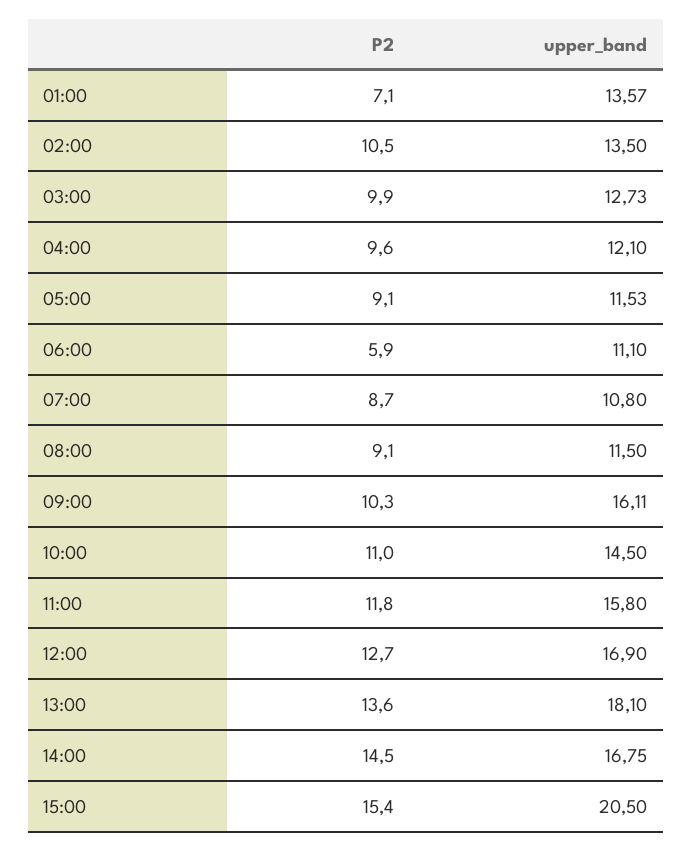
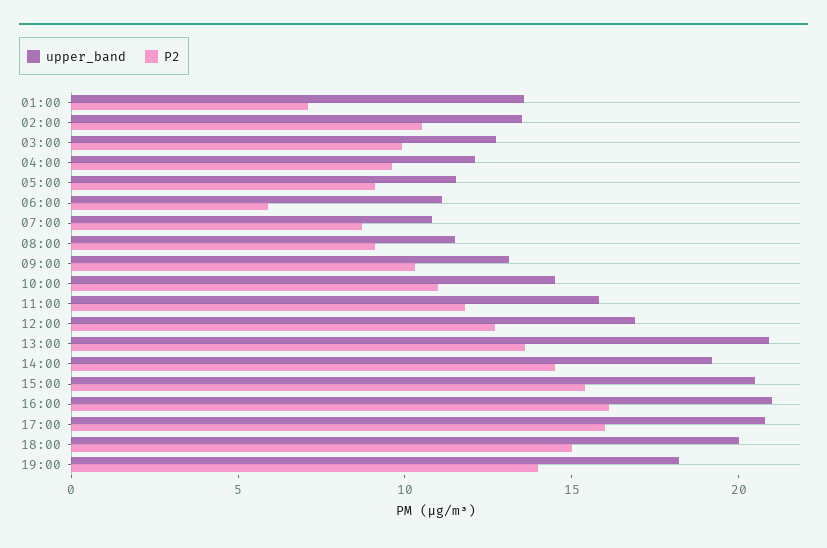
upper_band, 09:00: 16.11 -> 13
upper_band, 13:00: 18.1 -> 21
upper_band, 14:00: 16.75 -> 19
upper_band, 16:00: none -> 21
P2, 16:00: none -> 16
upper_band, 17:00: none -> 21
P2, 17:00: none -> 16
upper_band, 18:00: none -> 20
P2, 18:00: none -> 15
upper_band, 19:00: none -> 18
P2, 19:00: none -> 14

